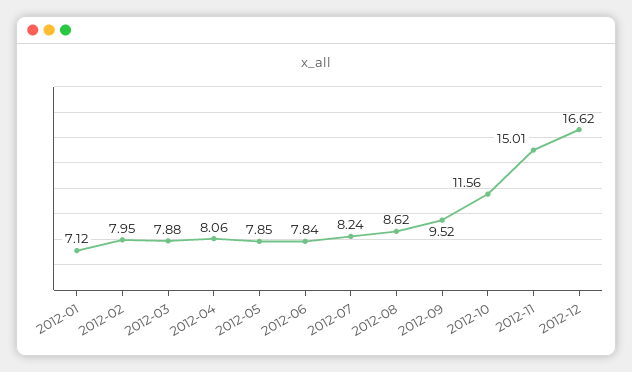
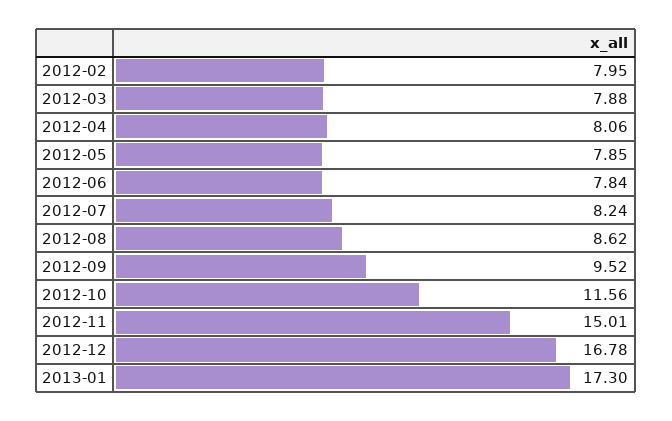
2012-01: 7.12 -> none
2012-12: 16.62 -> 16.78
2013-01: none -> 17.3

